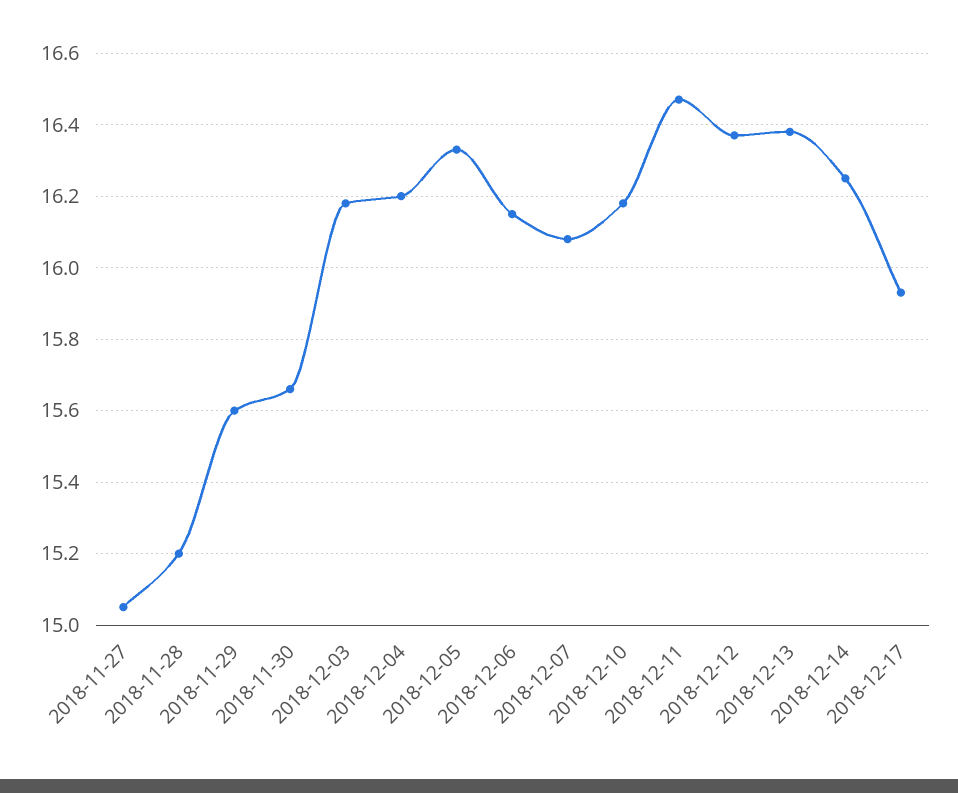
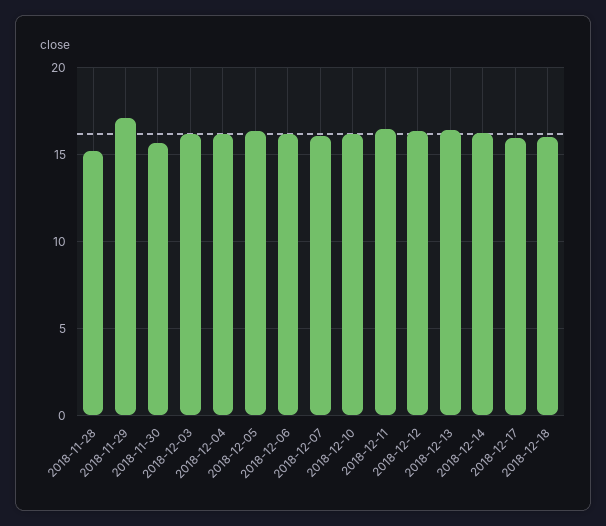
2018-11-27: 15.05 -> none
2018-11-29: 15.6 -> 17
2018-12-18: none -> 16

